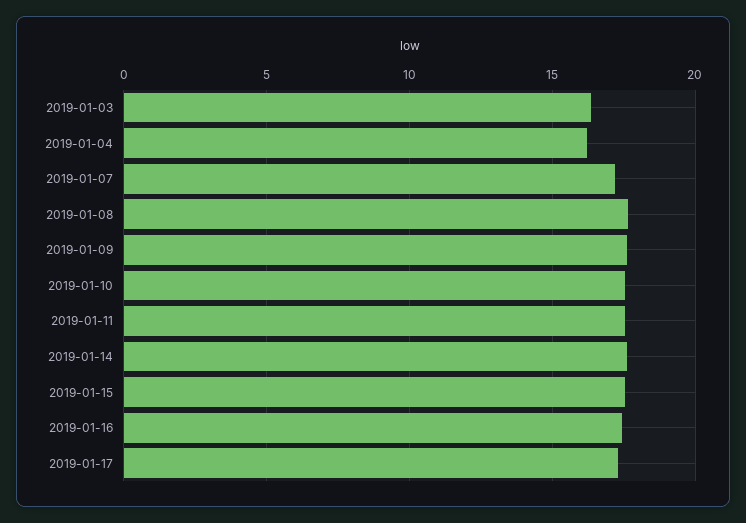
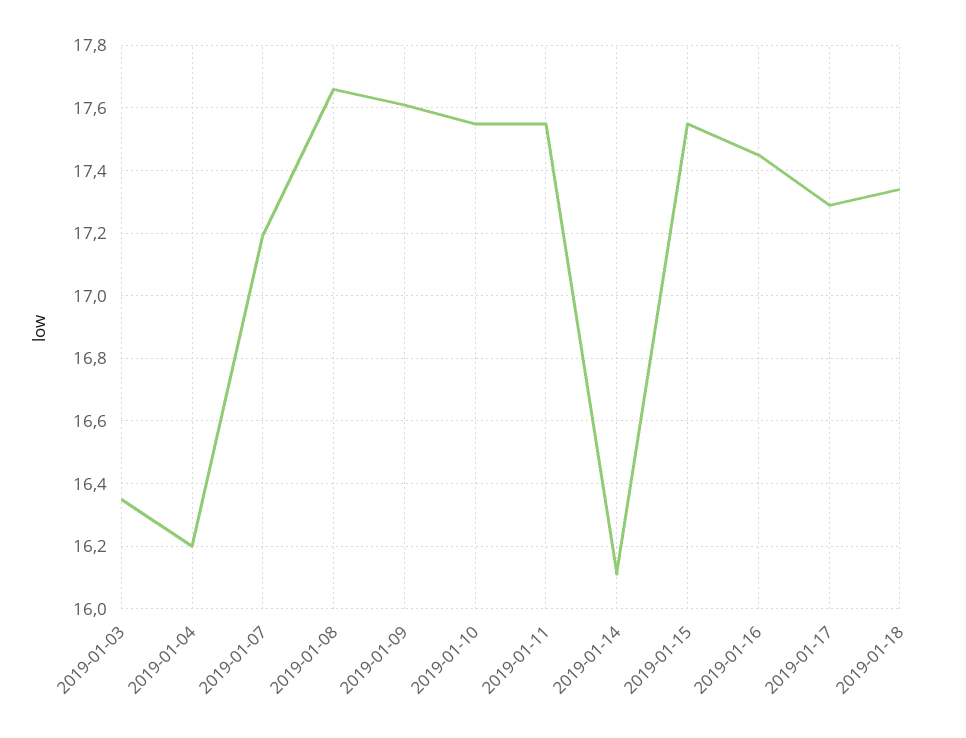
2019-01-14: 17.5 -> 16.1
2019-01-18: none -> 17.35

